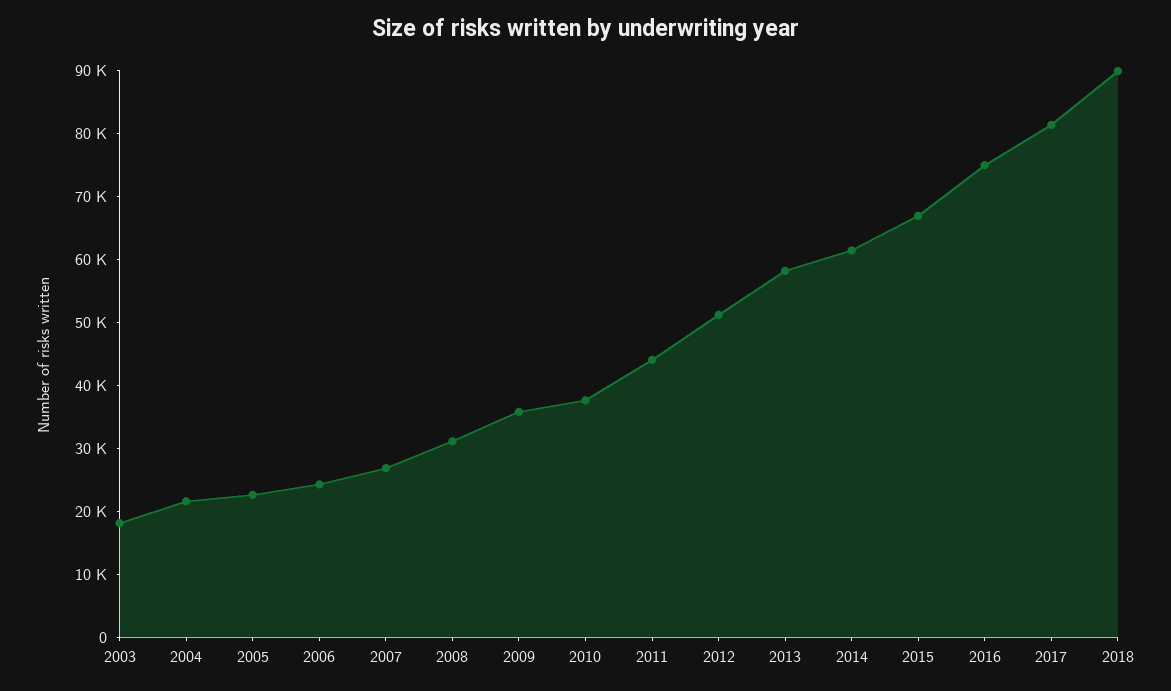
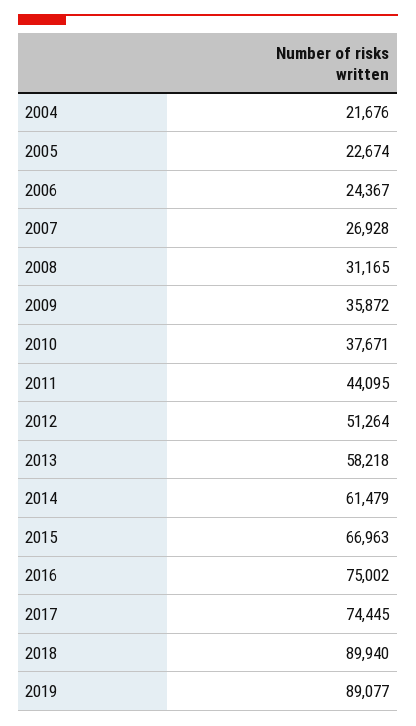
2003: 18000 -> none
2017: 82000 -> 74445
2019: none -> 89077

